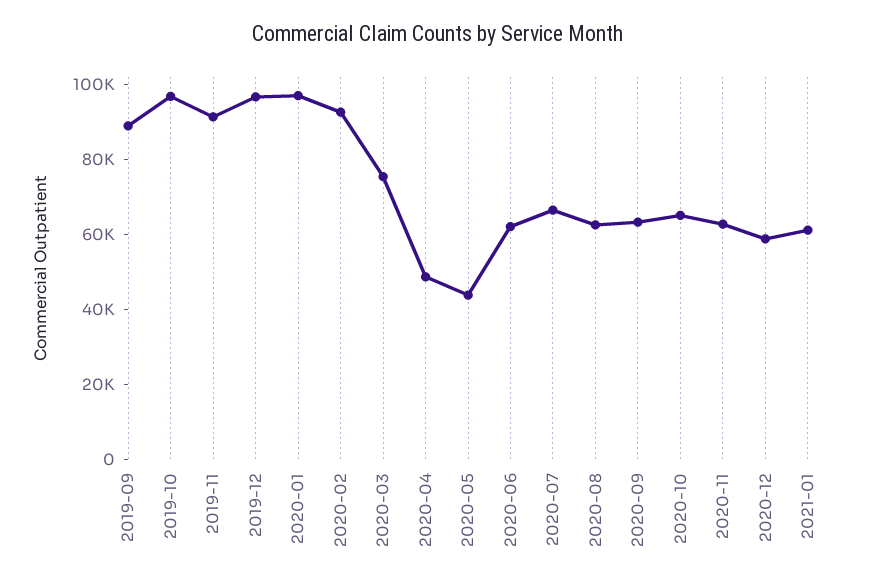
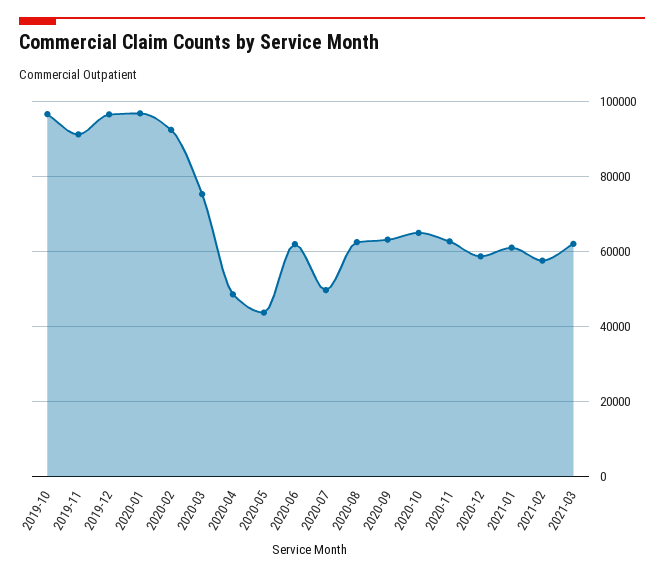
2019-09: 90000 -> none
2020-07: 65000 -> 50000
2021-02: none -> 58000
2021-03: none -> 62000

